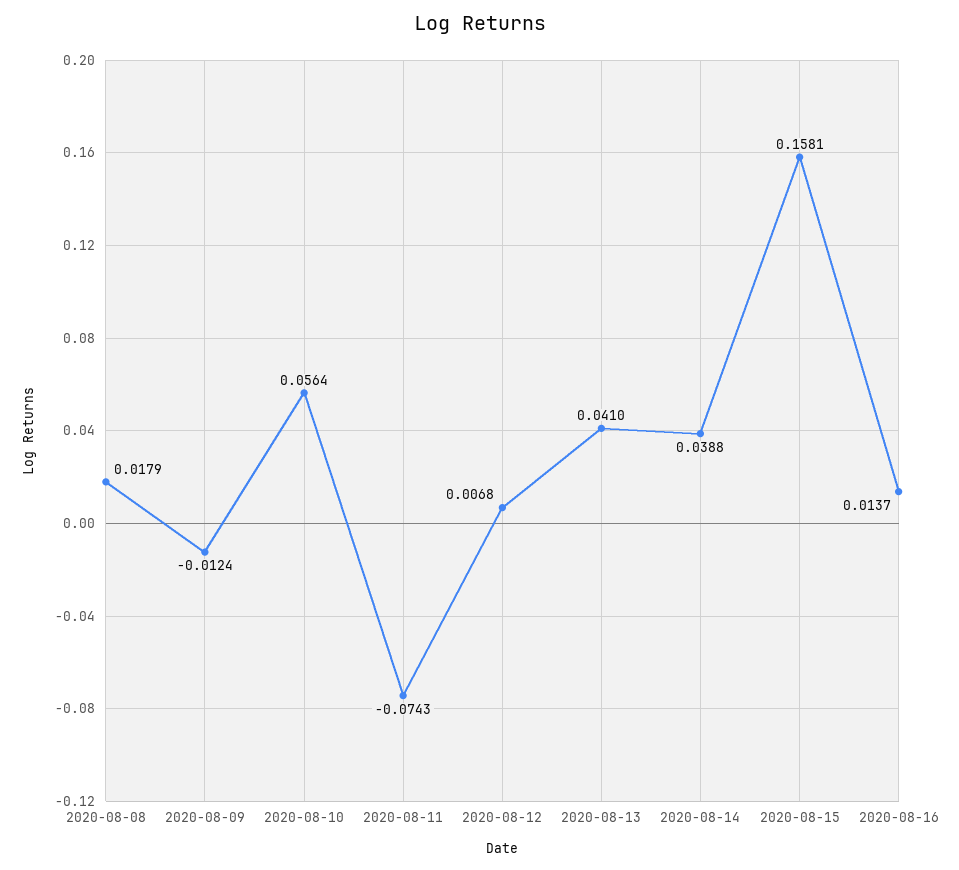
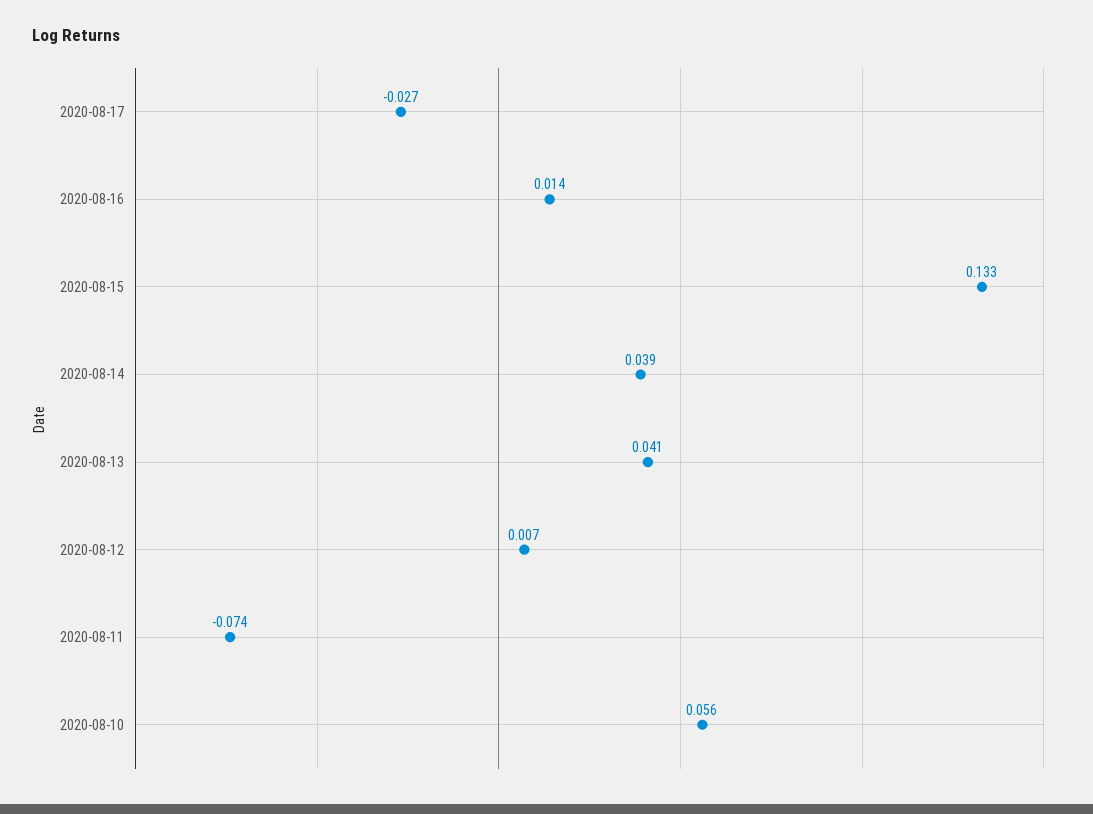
2020-08-08: 0.0179 -> none
2020-08-09: -0.0124 -> none
2020-08-15: 0.1581 -> 0.133
2020-08-17: none -> -0.027

